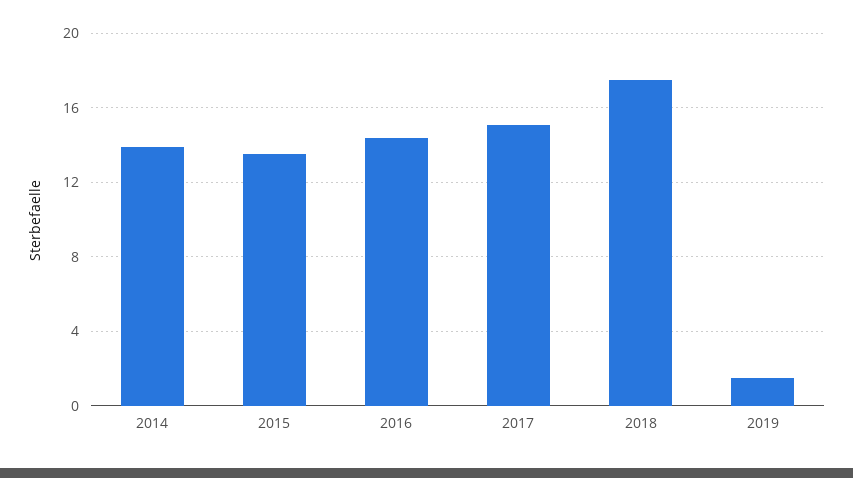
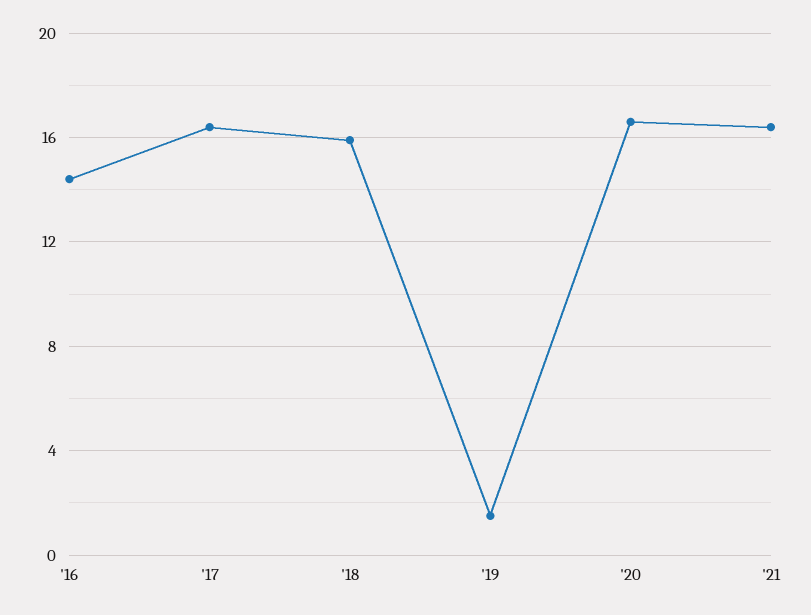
2014: 14 -> none
2015: 13.5 -> none
2017: 15 -> 16.5
2018: 17.5 -> 16
'20: none -> 16.5
'21: none -> 16.5

